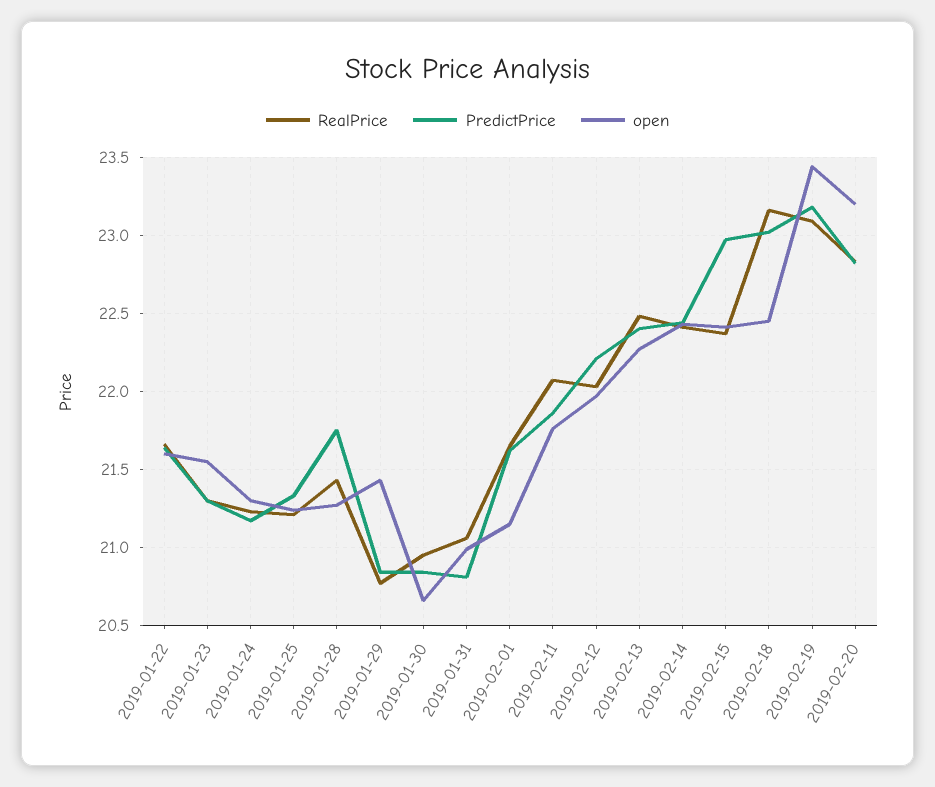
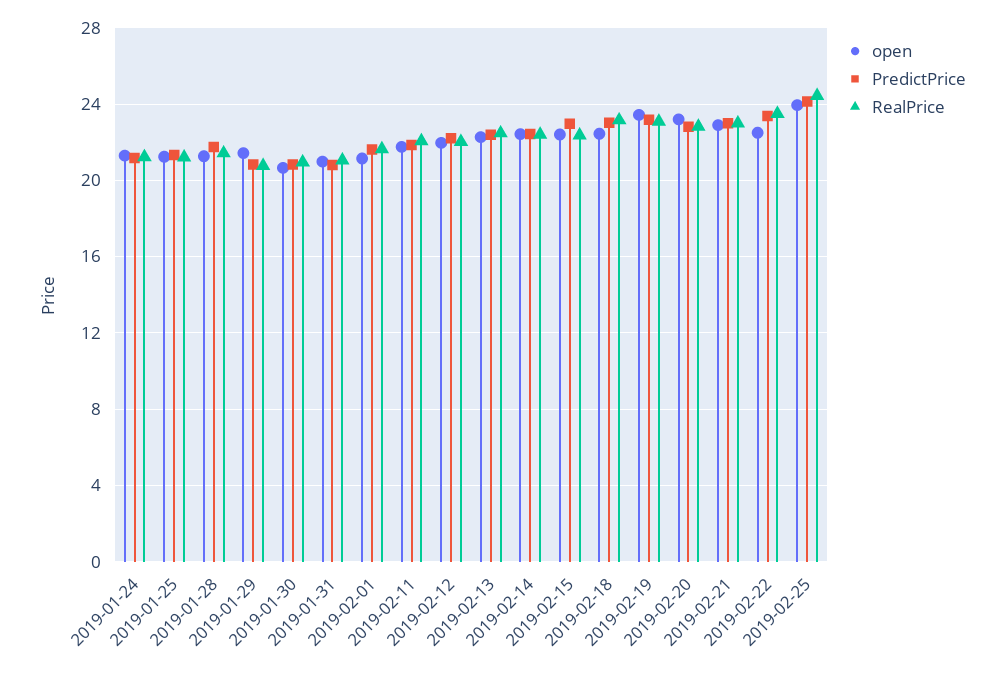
RealPrice, 2019-01-22: 21.65 -> none
PredictPrice, 2019-01-22: 21.65 -> none
open, 2019-01-22: 21.6 -> none
RealPrice, 2019-01-23: 21.3 -> none
PredictPrice, 2019-01-23: 21.3 -> none
open, 2019-01-23: 21.55 -> none
open, 2019-02-21: none -> 23
PredictPrice, 2019-02-21: none -> 23
RealPrice, 2019-02-21: none -> 23
open, 2019-02-22: none -> 22.5
PredictPrice, 2019-02-22: none -> 23.5
RealPrice, 2019-02-22: none -> 23.5
open, 2019-02-25: none -> 24
PredictPrice, 2019-02-25: none -> 24
RealPrice, 2019-02-25: none -> 24.5

